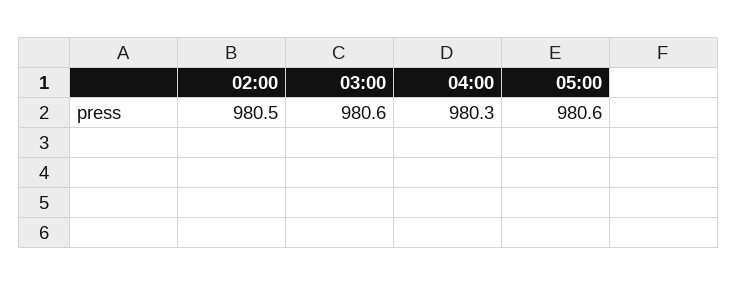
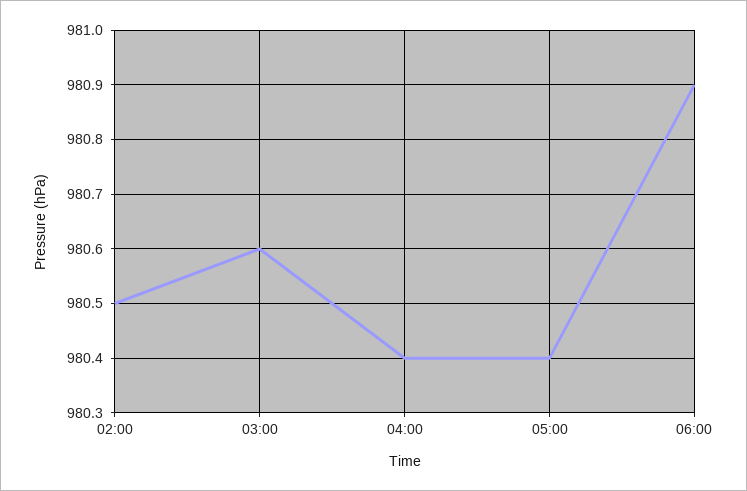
04:00: 980.3 -> 980.4
05:00: 980.6 -> 980.4
06:00: none -> 980.9

